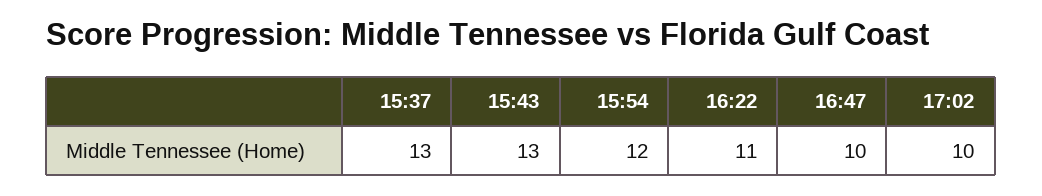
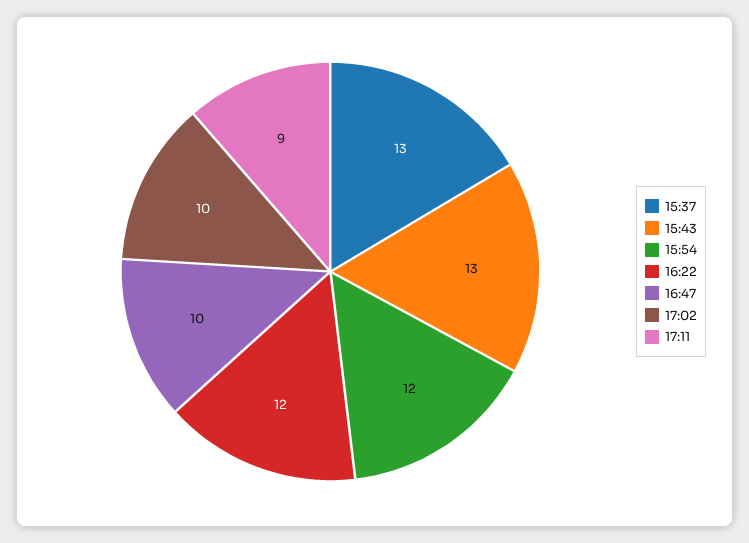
16:22: 11 -> 12
17:11: none -> 9

